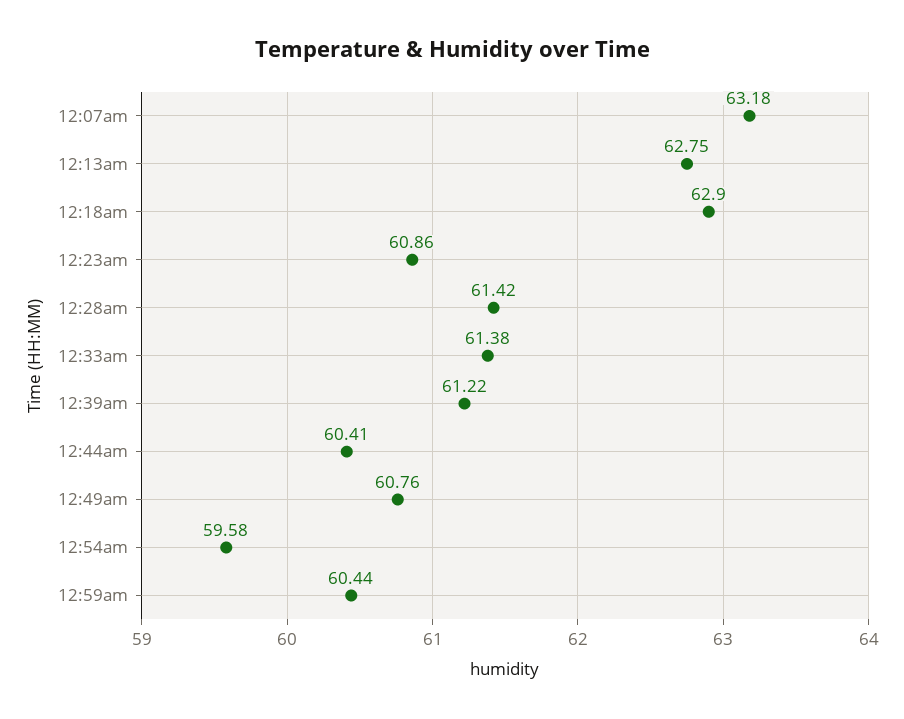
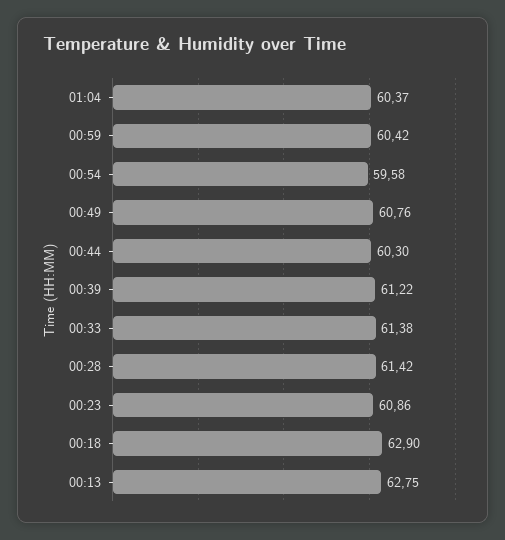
12:07am: 63.18 -> none
12:44am: 60.41 -> 60.3
12:59am: 60.44 -> 60.42
01:04: none -> 60.37

